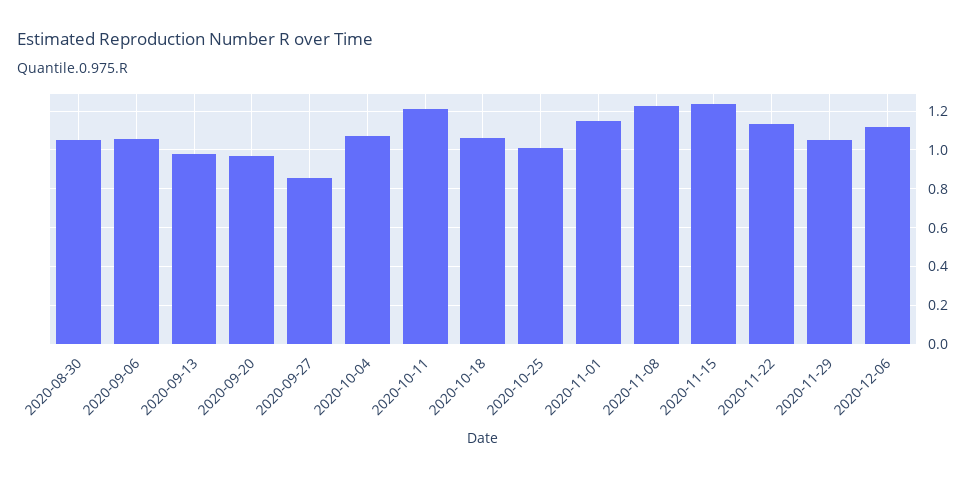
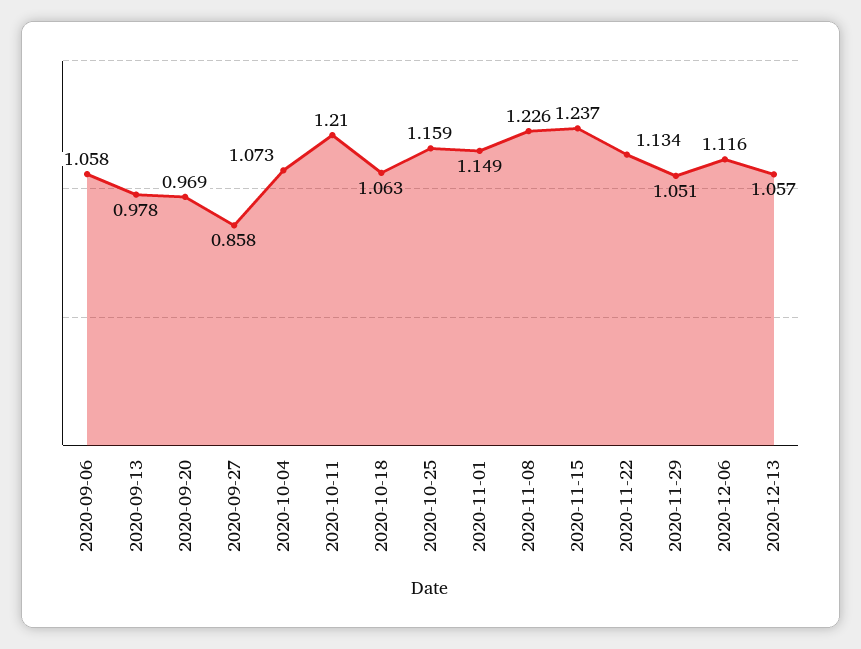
2020-08-30: 1.05 -> none
2020-10-25: 1 -> 1.159
2020-12-13: none -> 1.057

